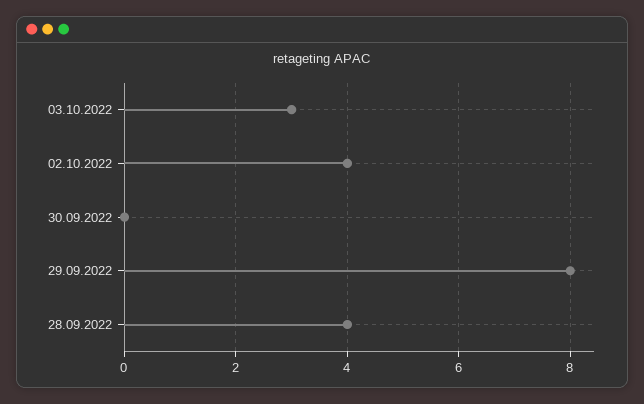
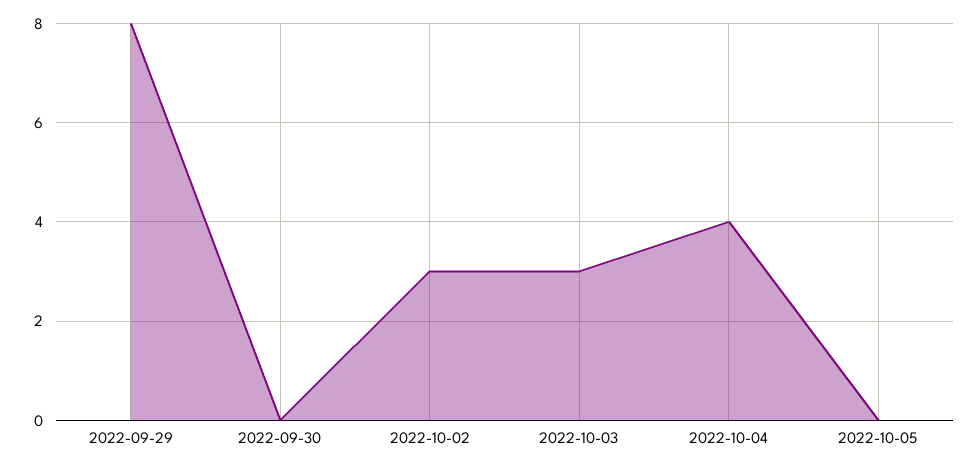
02.10.2022: 4 -> 3
28.09.2022: 4 -> none
2022-10-04: none -> 4
2022-10-05: none -> 0

